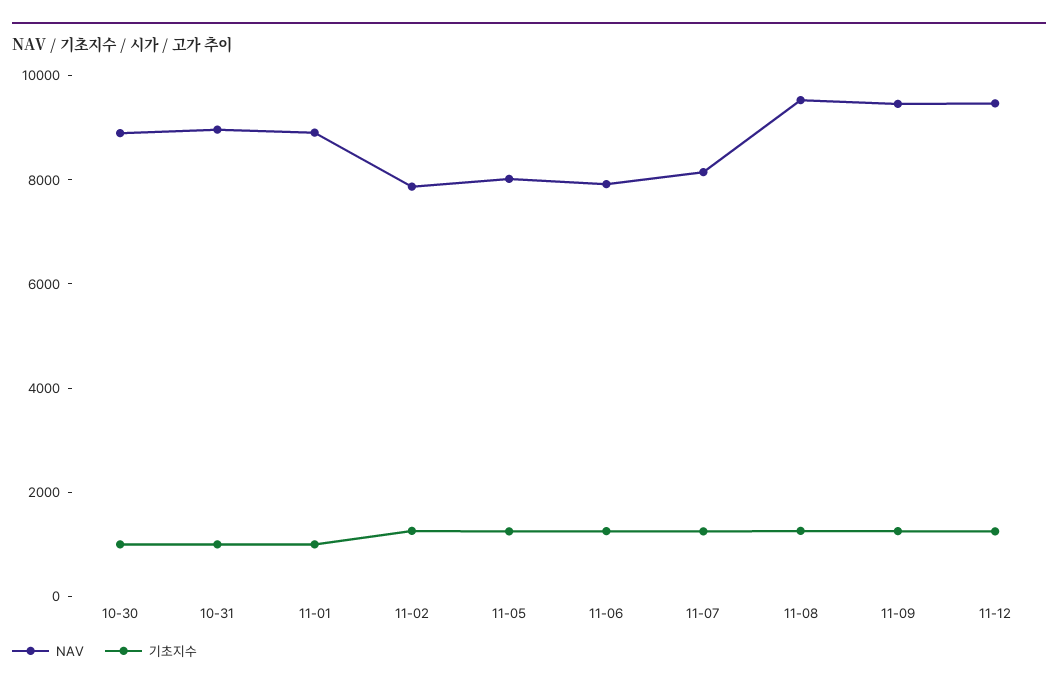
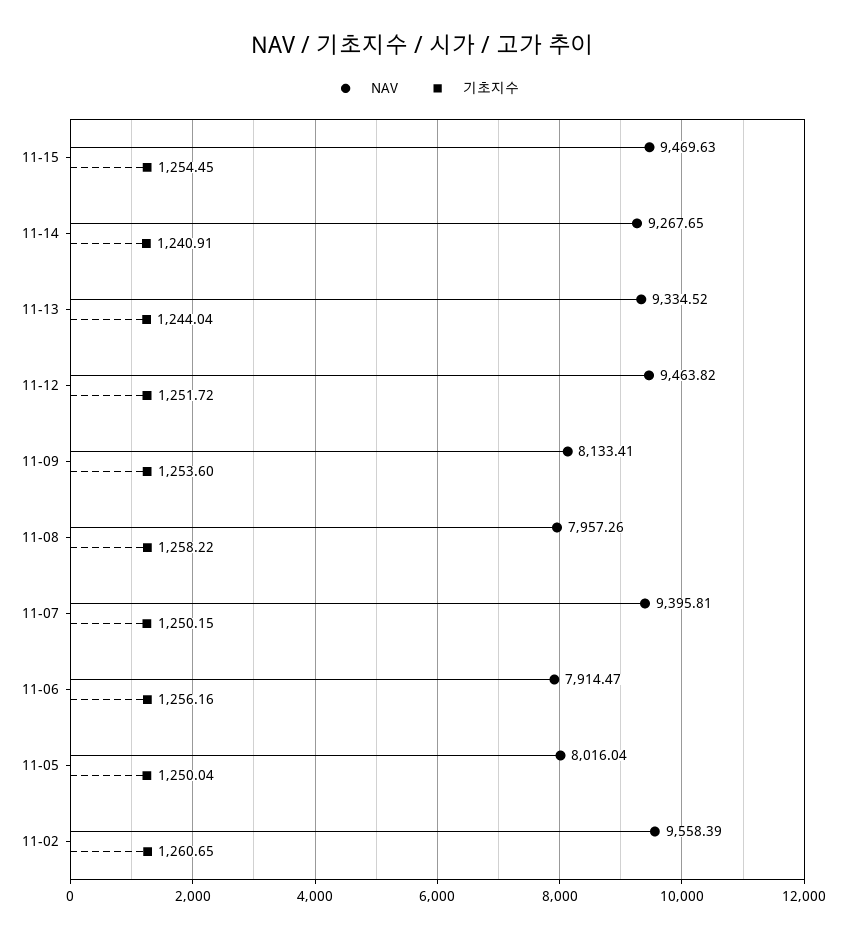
NAV, 10-30: 9000 -> none
기초지수, 10-30: 1000 -> none
NAV, 10-31: 9000 -> none
기초지수, 10-31: 1000 -> none
NAV, 11-01: 9000 -> none
기초지수, 11-01: 1000 -> none
NAV, 11-02: 8000 -> 9558.39
NAV, 11-07: 8000 -> 9395.81
NAV, 11-08: 9500 -> 7957.26
NAV, 11-09: 9500 -> 8133.41
NAV, 11-15: none -> 9469.63
기초지수, 11-15: none -> 1254.45
NAV, 11-14: none -> 9267.65
기초지수, 11-14: none -> 1240.91
NAV, 11-13: none -> 9334.52
기초지수, 11-13: none -> 1244.04

